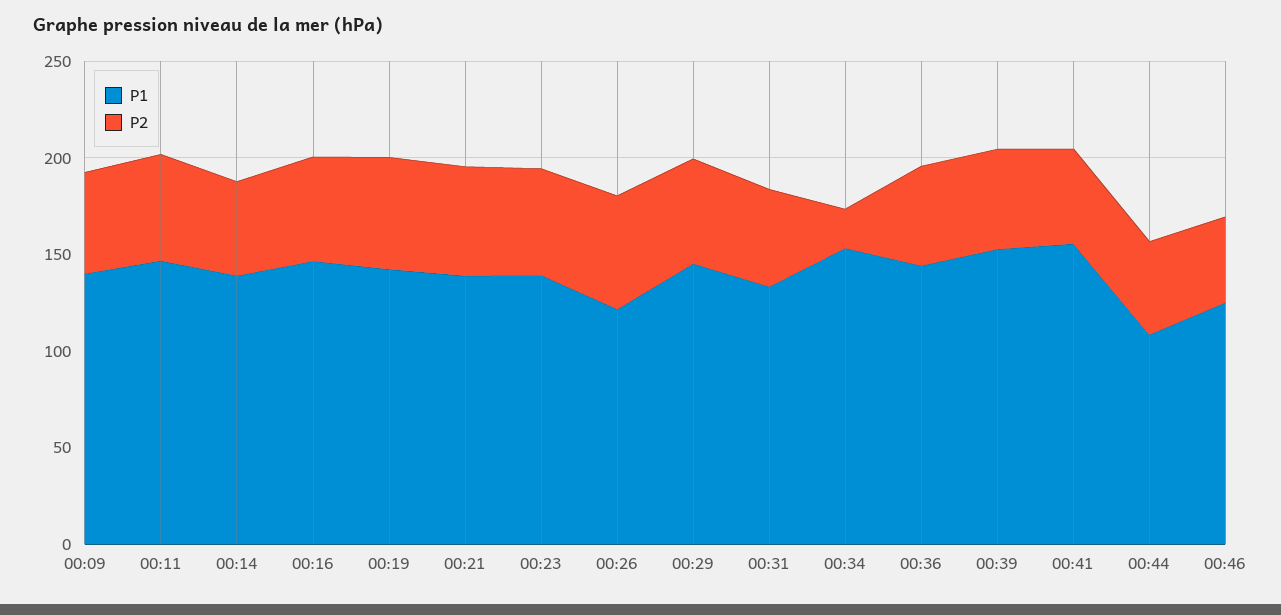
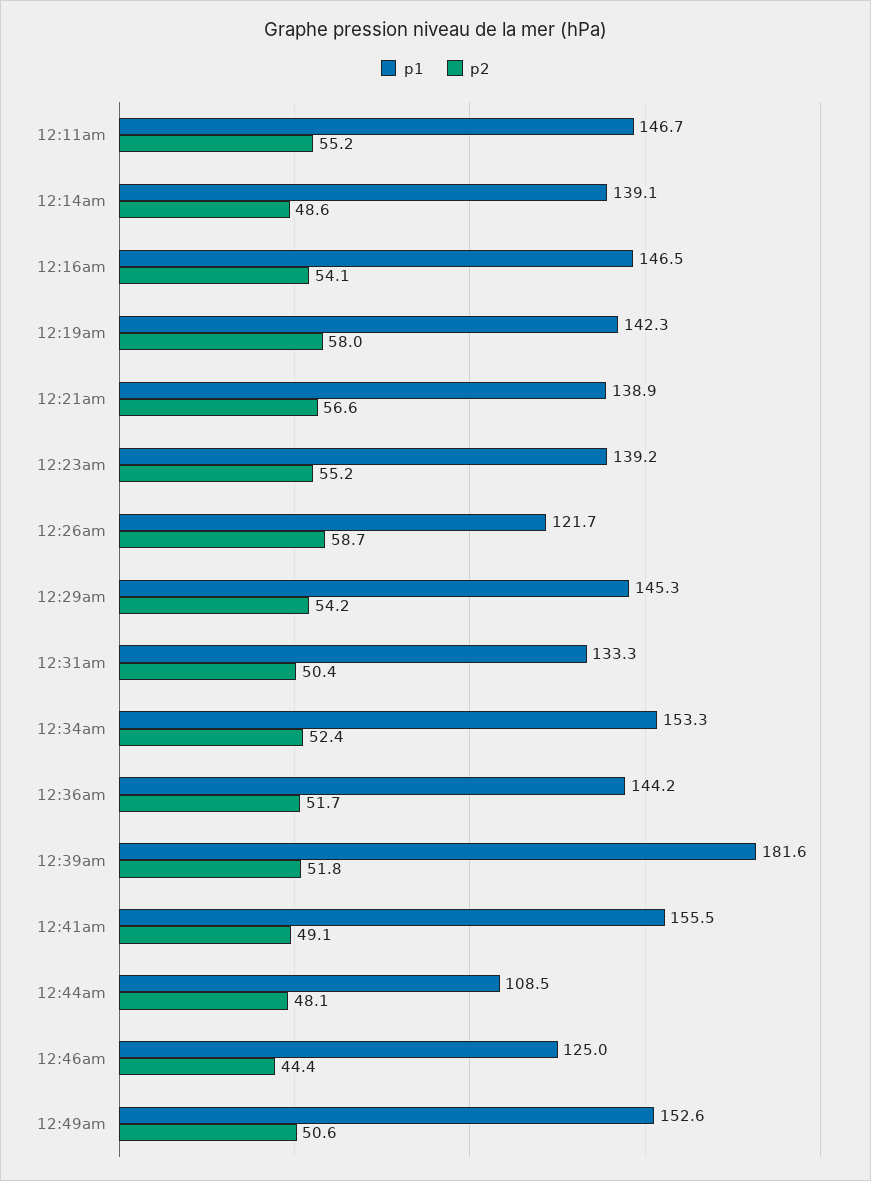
P1, 00:09: 140 -> none
P2, 00:09: 50 -> none
P2, 00:34: 20 -> 52.4
P1, 00:39: 150 -> 181.6
P1, 12:49am: none -> 152.6
P2, 12:49am: none -> 50.6

